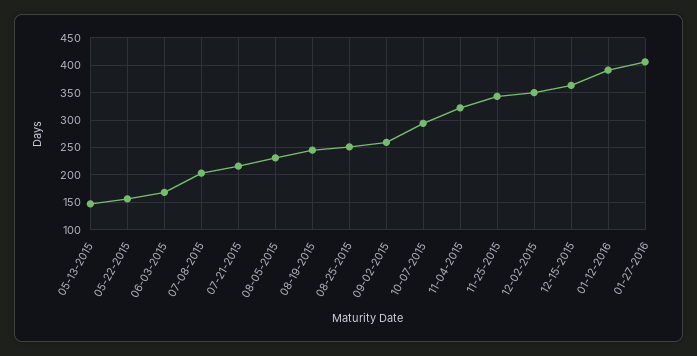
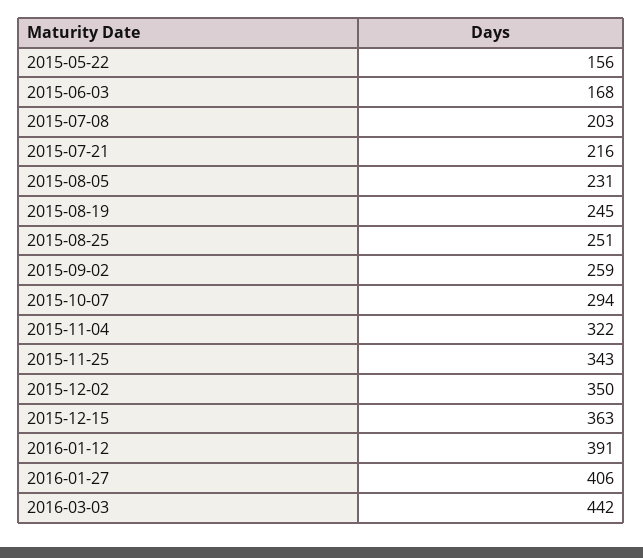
05-13-2015: 150 -> none
2016-03-03: none -> 442

